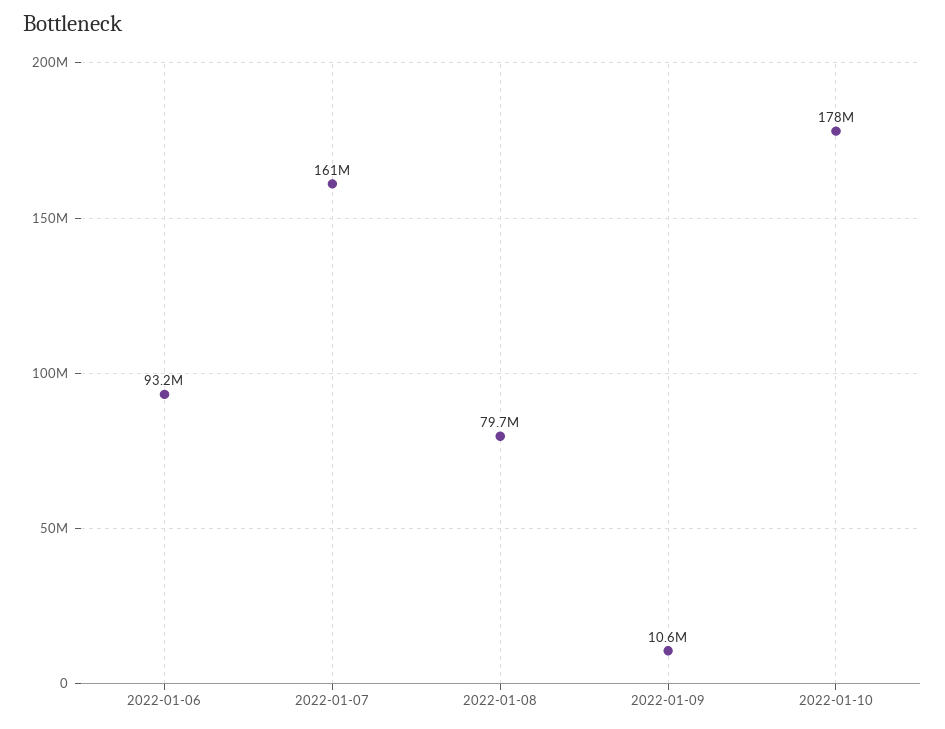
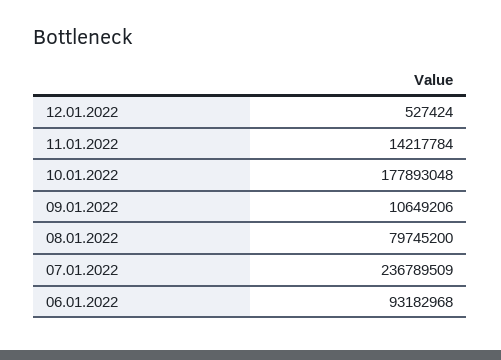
2022-01-07: 161000000 -> 236789509
12.01.2022: none -> 527424
11.01.2022: none -> 14217784

